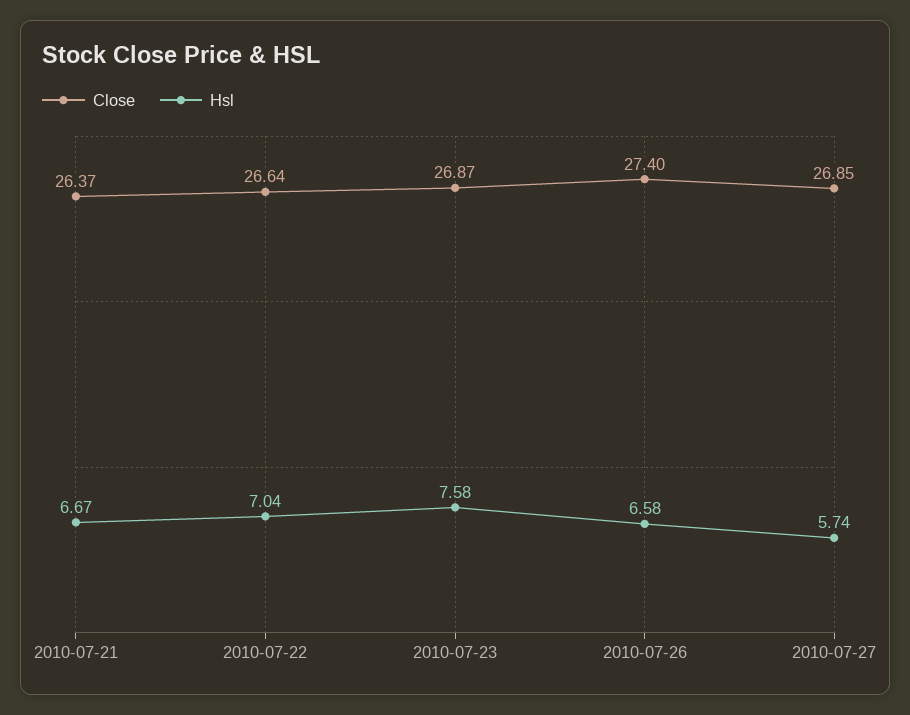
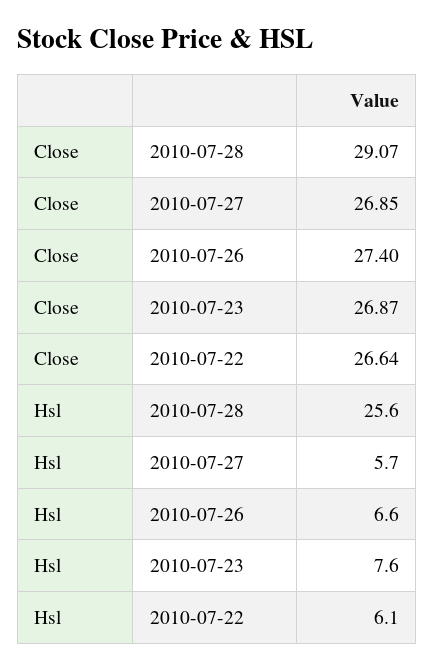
Close, 2010-07-21: 26.37 -> none
Hsl, 2010-07-21: 6.67 -> none
Hsl, 2010-07-22: 7.04 -> 6.1
Close, 2010-07-28: none -> 29.07
Hsl, 2010-07-28: none -> 25.6

